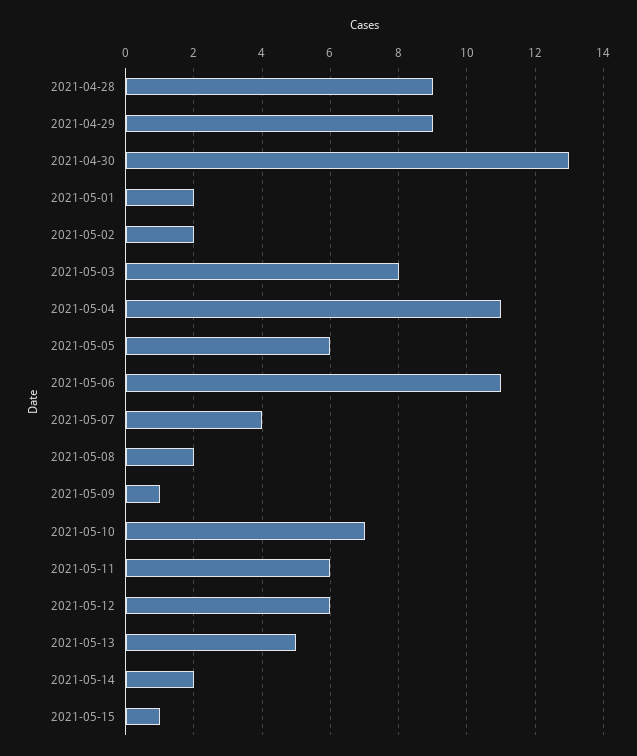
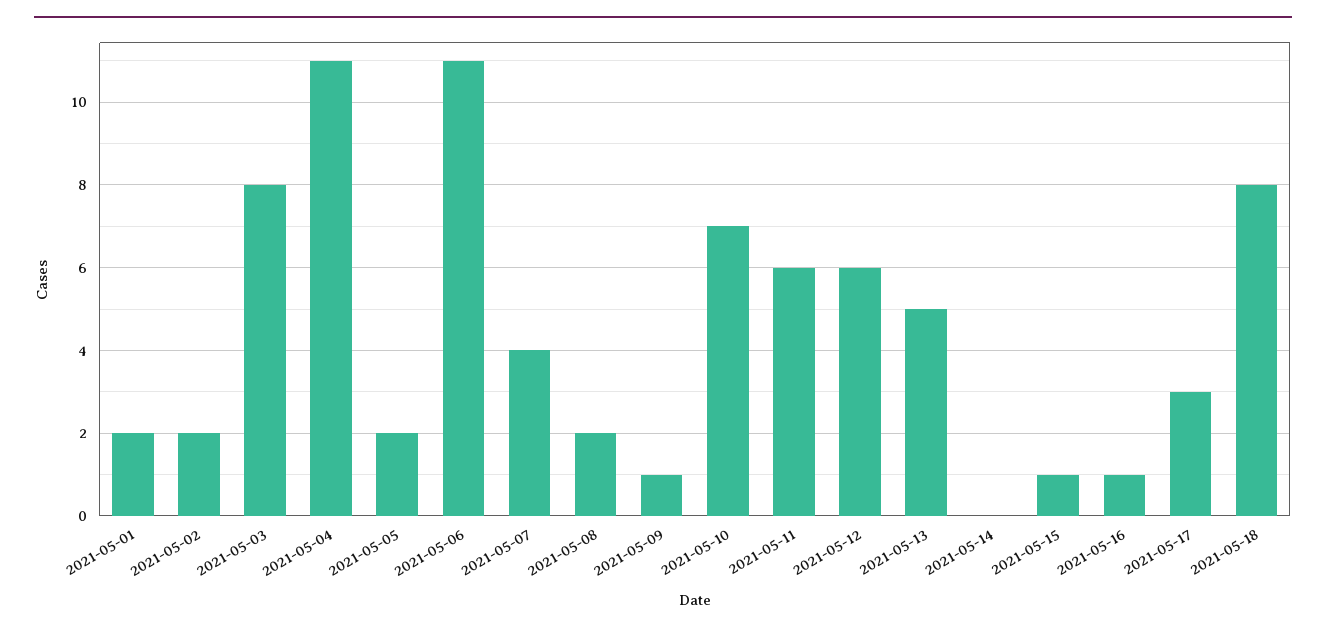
2021-04-28: 9 -> none
2021-04-29: 9 -> none
2021-04-30: 13 -> none
2021-05-05: 6 -> 2
2021-05-14: 2 -> 0
2021-05-16: none -> 1
2021-05-17: none -> 3
2021-05-18: none -> 8

